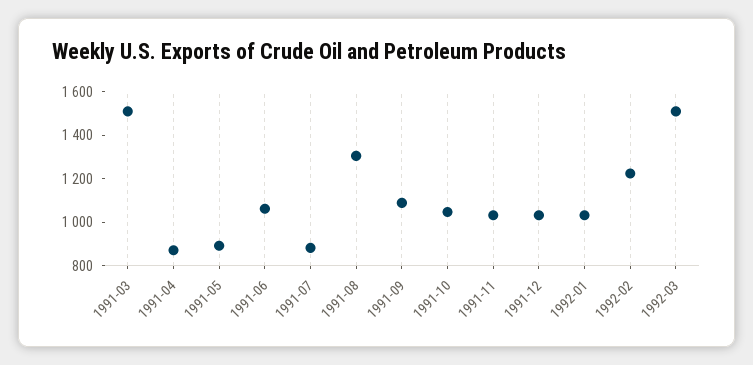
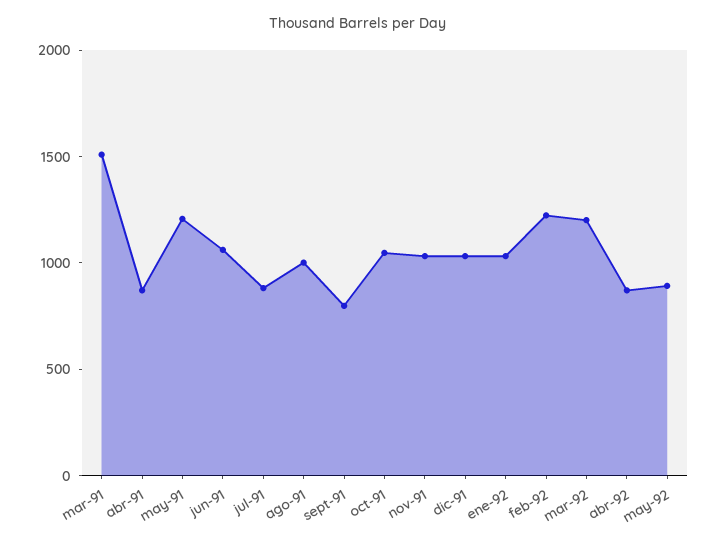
1991-05: 900 -> 1200
1991-08: 1300 -> 1000
1991-09: 1100 -> 800
1992-03: 1500 -> 1200
abr-92: none -> 900
may-92: none -> 900

